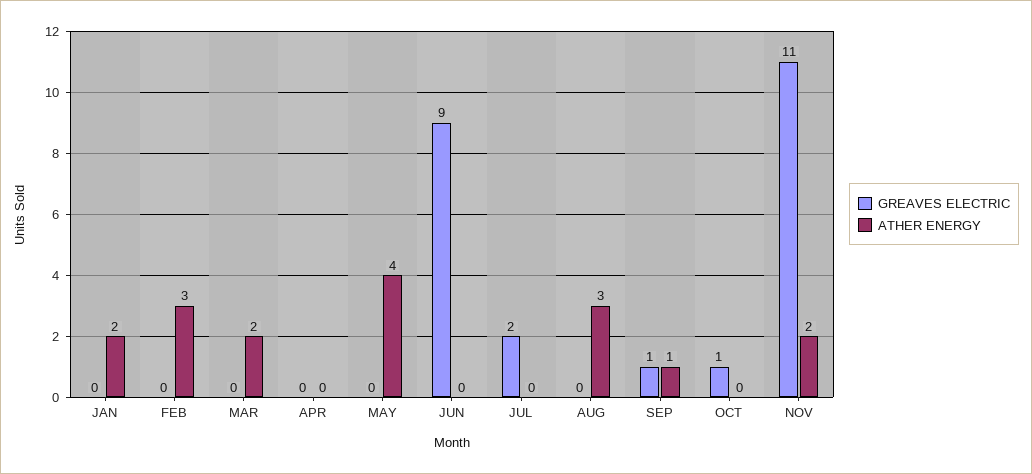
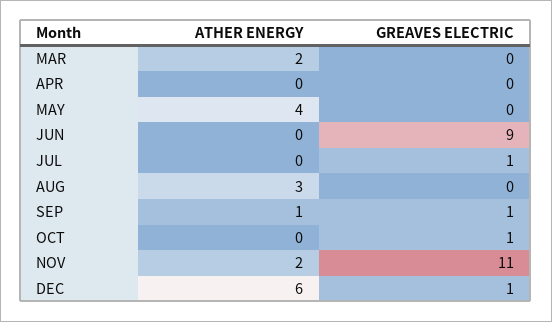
GREAVES ELECTRIC, JAN: 0 -> none
ATHER ENERGY, JAN: 2 -> none
GREAVES ELECTRIC, FEB: 0 -> none
ATHER ENERGY, FEB: 3 -> none
GREAVES ELECTRIC, JUL: 2 -> 1
ATHER ENERGY, DEC: none -> 6
GREAVES ELECTRIC, DEC: none -> 1

